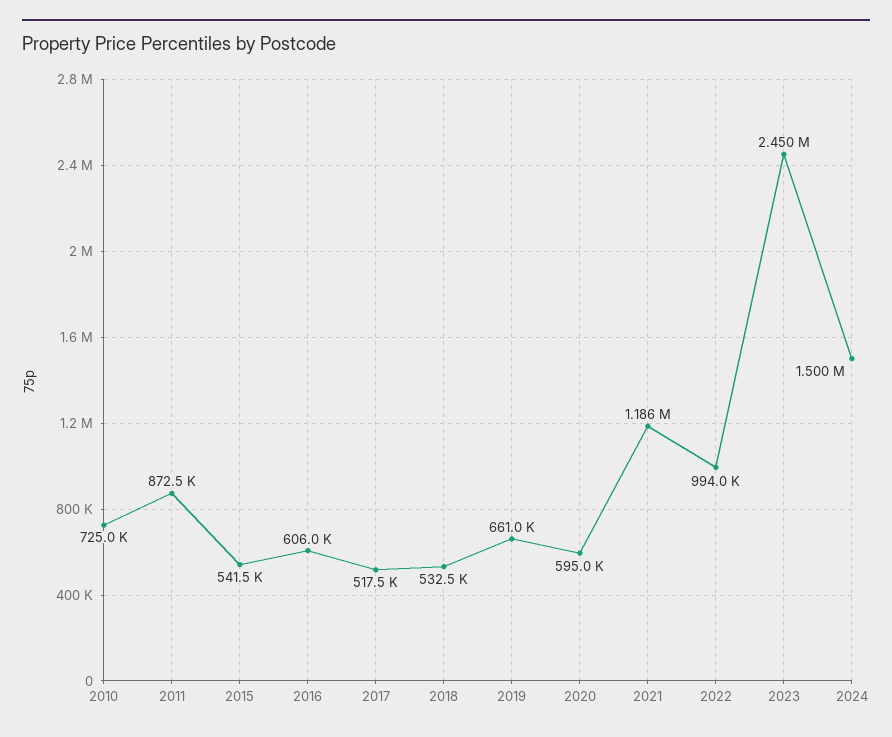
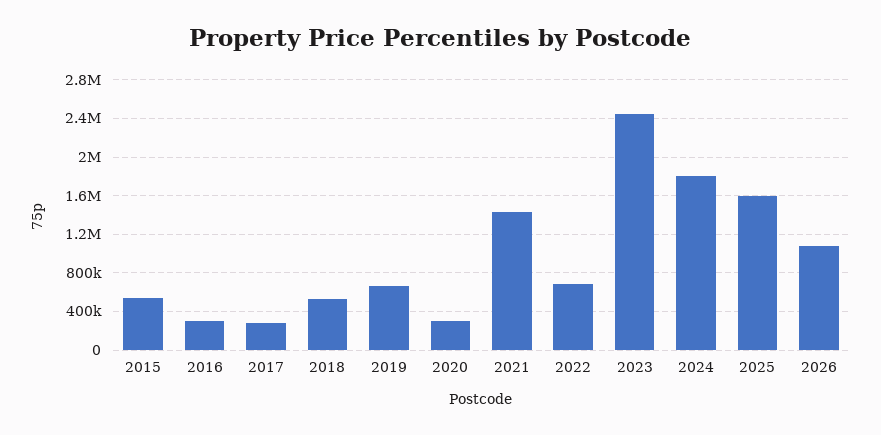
2010: 725000 -> none
2011: 872500 -> none
2016: 606000 -> 300000
2017: 517500 -> 300000
2020: 595000 -> 300000
2021: 1186000 -> 1400000
2022: 994000 -> 700000
2024: 1500000 -> 1800000
2025: none -> 1600000
2026: none -> 1100000

